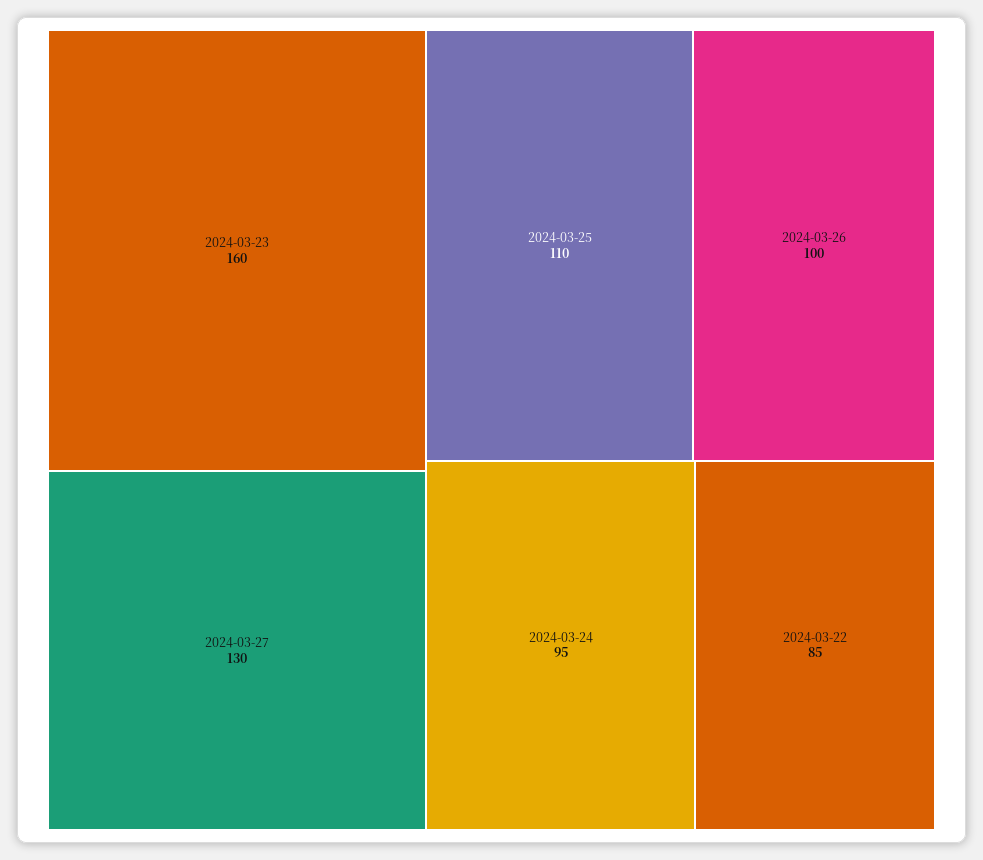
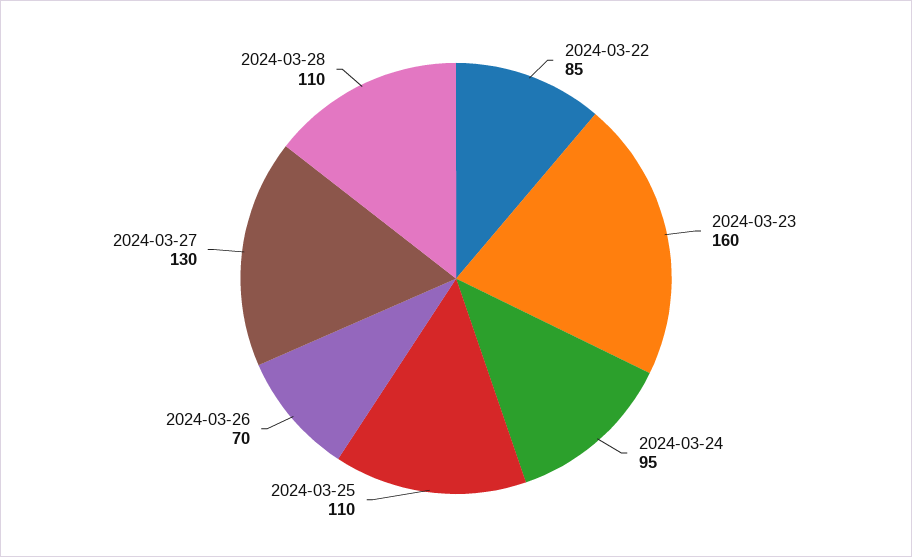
2024-03-26: 100 -> 70
2024-03-28: none -> 110

